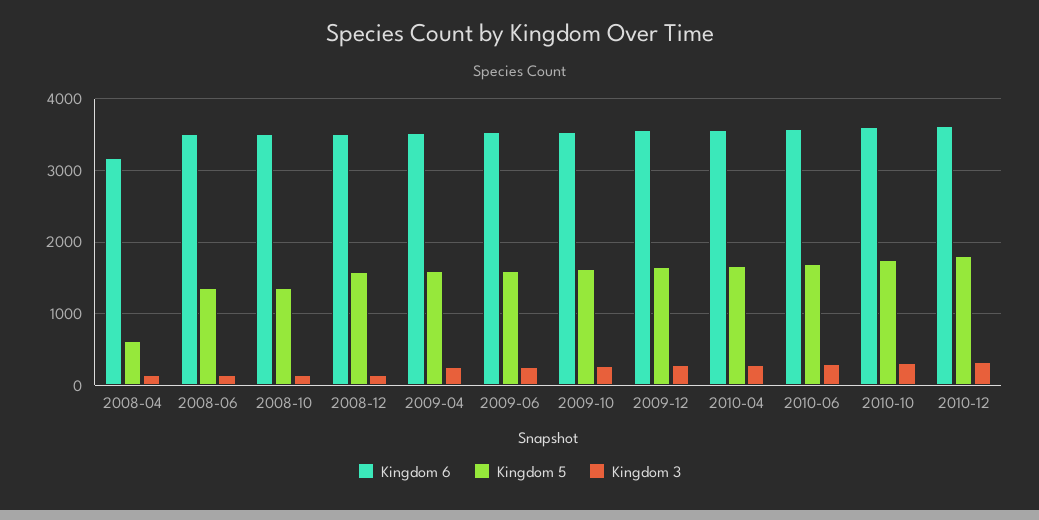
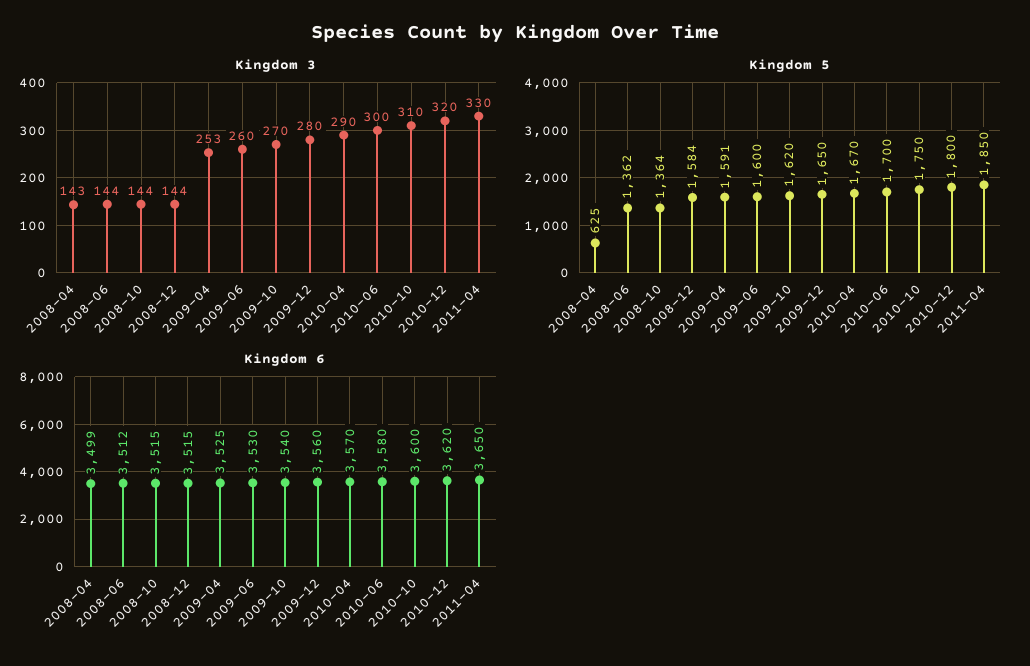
Kingdom 6, 2008-04: 3200 -> 3499
Kingdom 3, 2011-04: none -> 330
Kingdom 5, 2011-04: none -> 1850
Kingdom 6, 2011-04: none -> 3650

